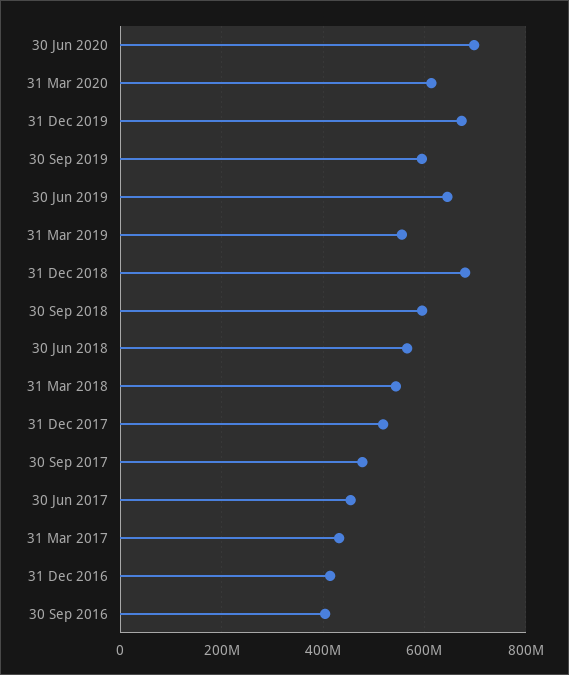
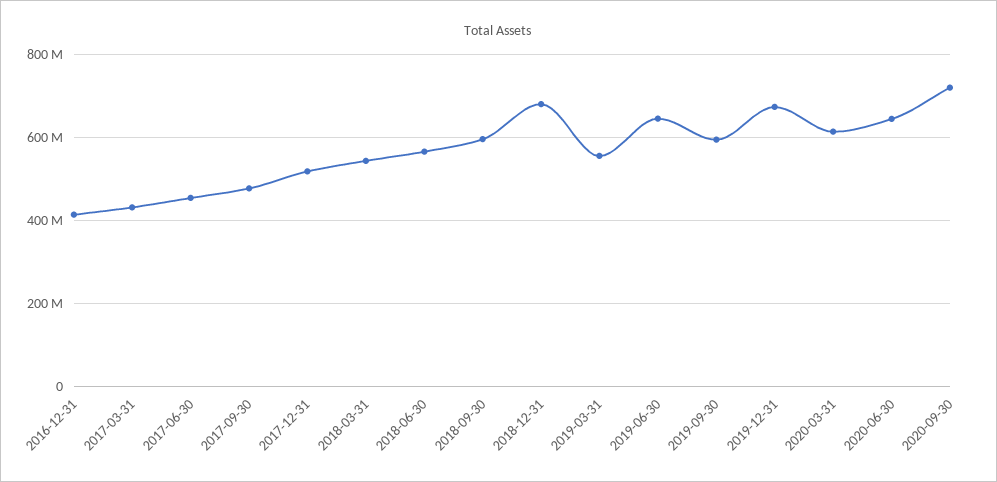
30 Jun 2020: 700000000 -> 640000000
30 Sep 2016: 400000000 -> none
2020-09-30: none -> 720000000

